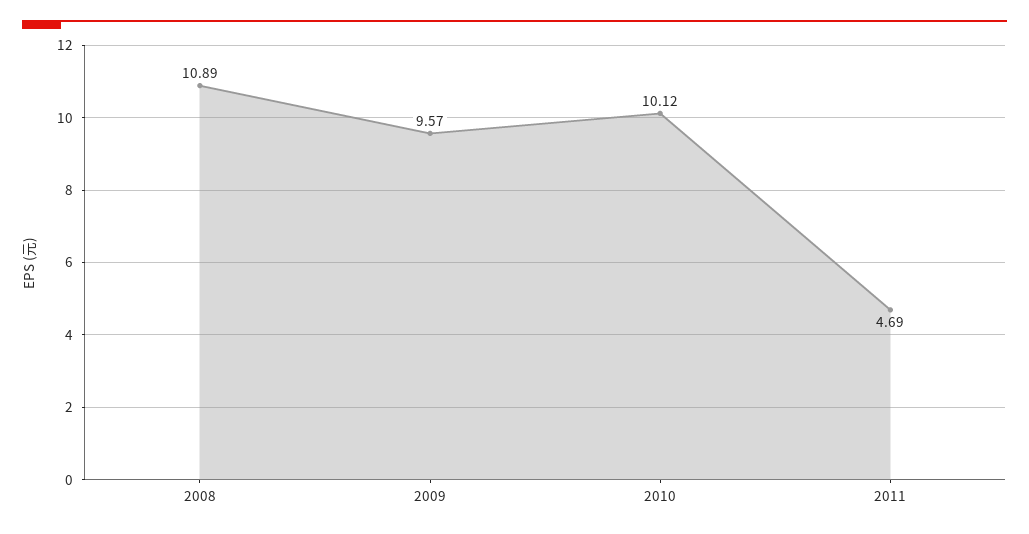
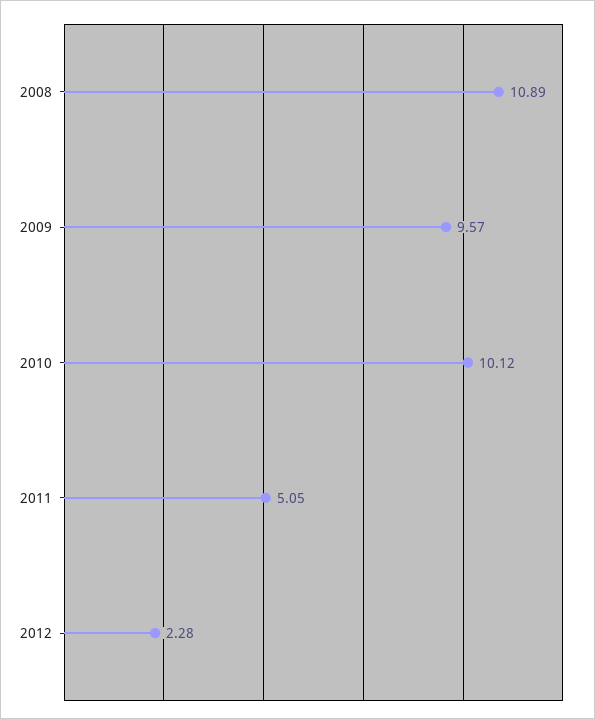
2011: 4.69 -> 5.05
2012: none -> 2.28

